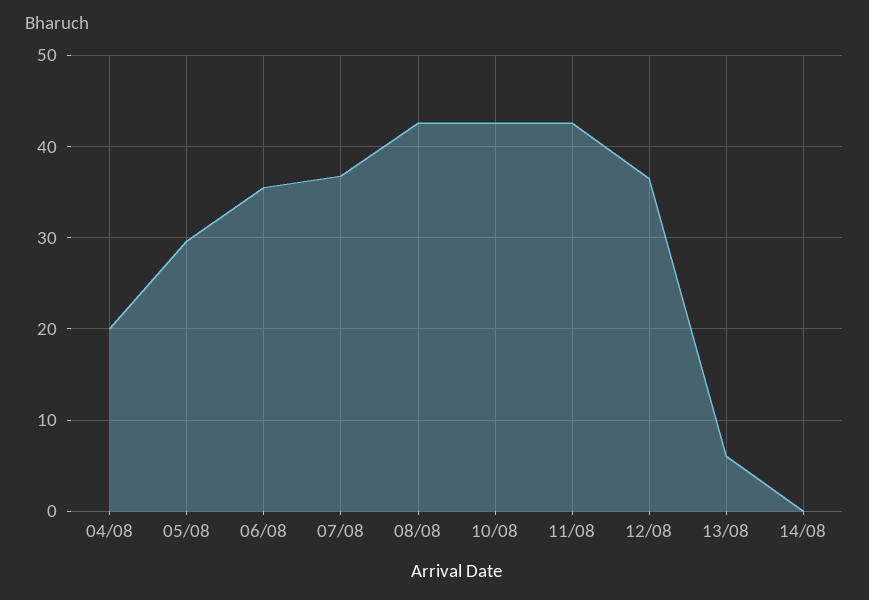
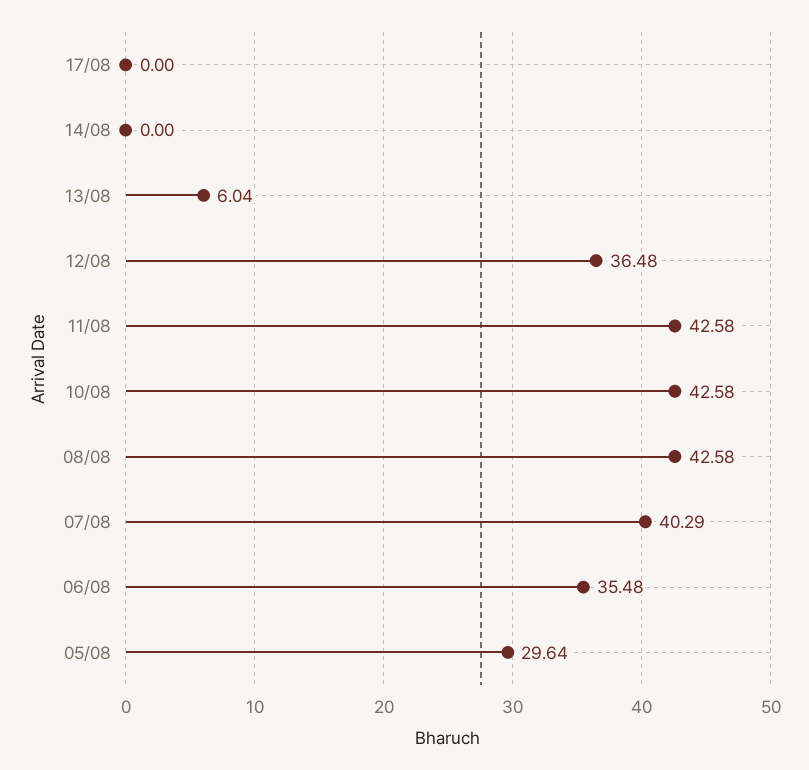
04/08: 20 -> none
07/08: 37 -> 40.29
17/08: none -> 0

